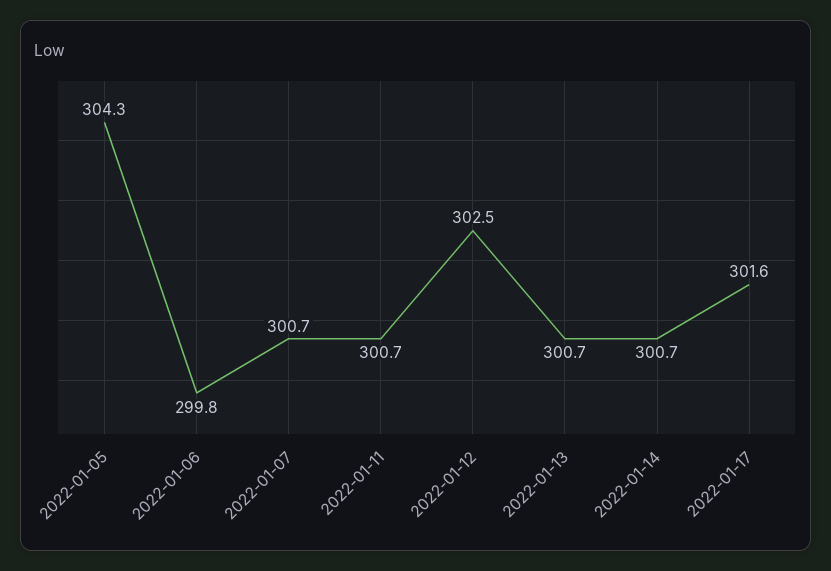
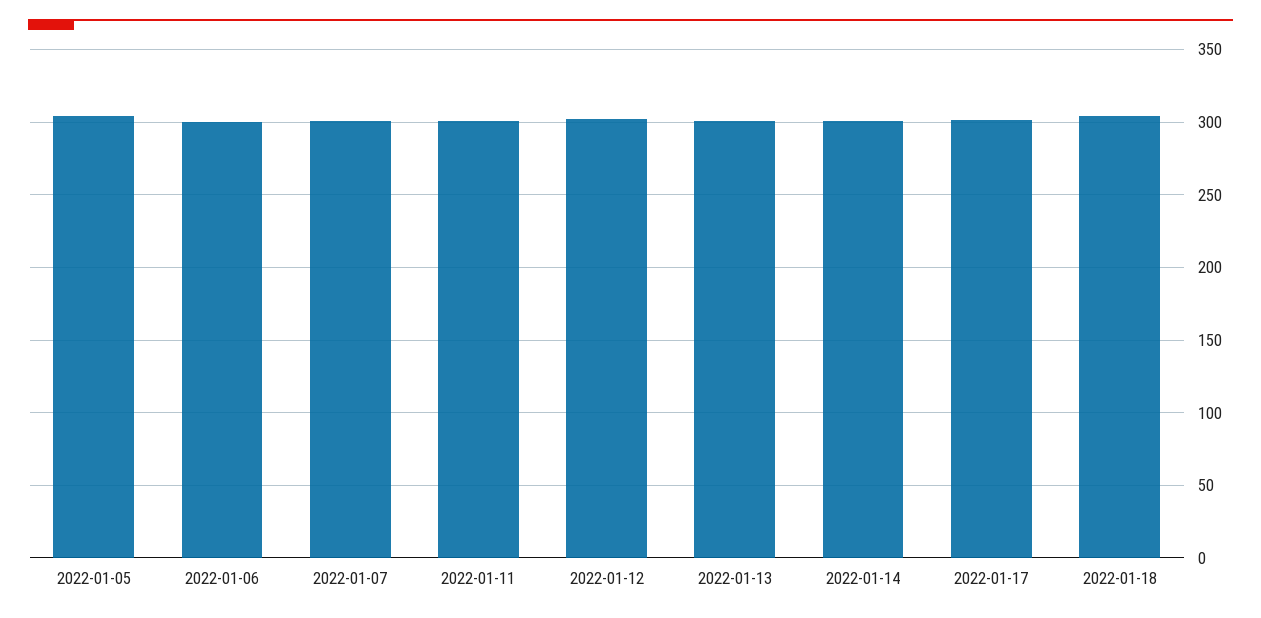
2022-01-18: none -> 305

